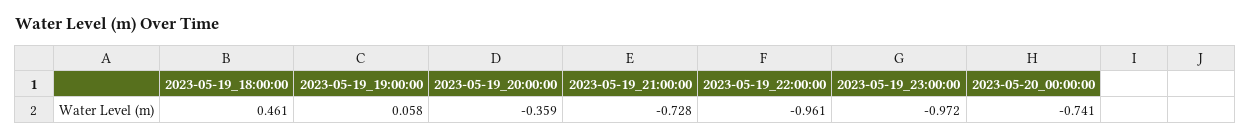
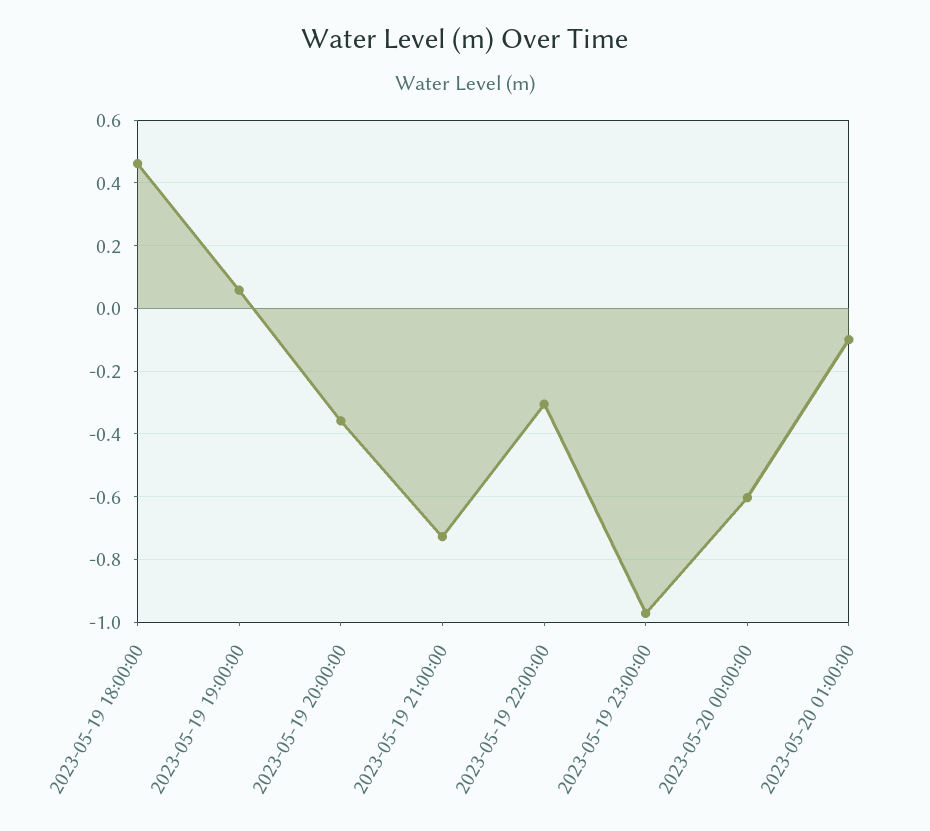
2023-05-19_22:00:00: -0.961 -> -0.3
2023-05-20_00:00:00: -0.741 -> -0.6
2023-05-20 01:00:00: none -> -0.1

